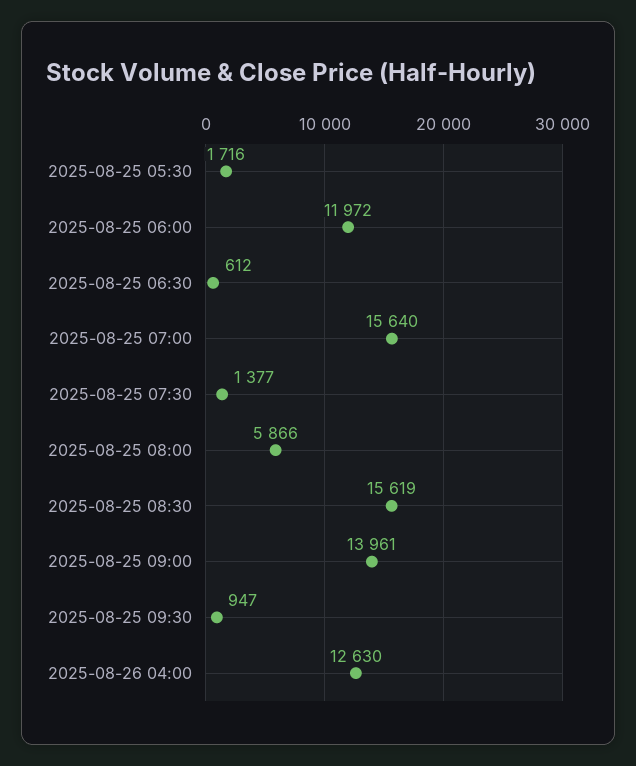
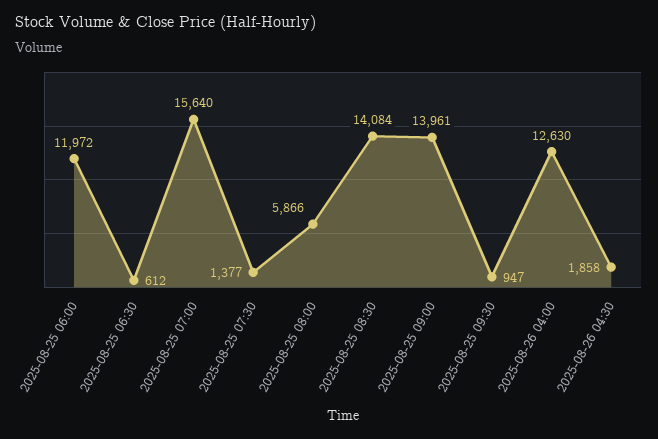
2025-08-25 05:30: 1716 -> none
2025-08-25 08:30: 15619 -> 14084
2025-08-26 04:30: none -> 1858

